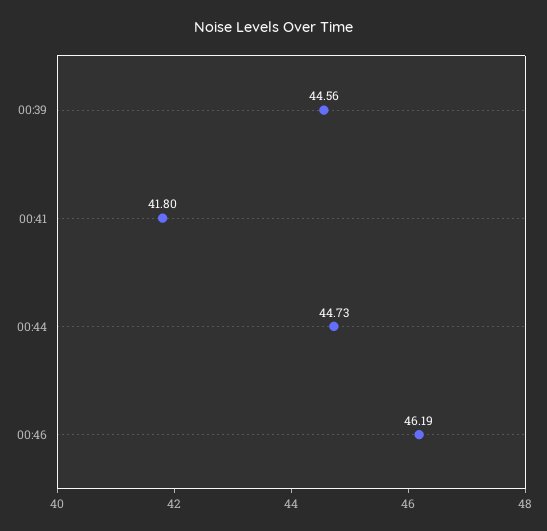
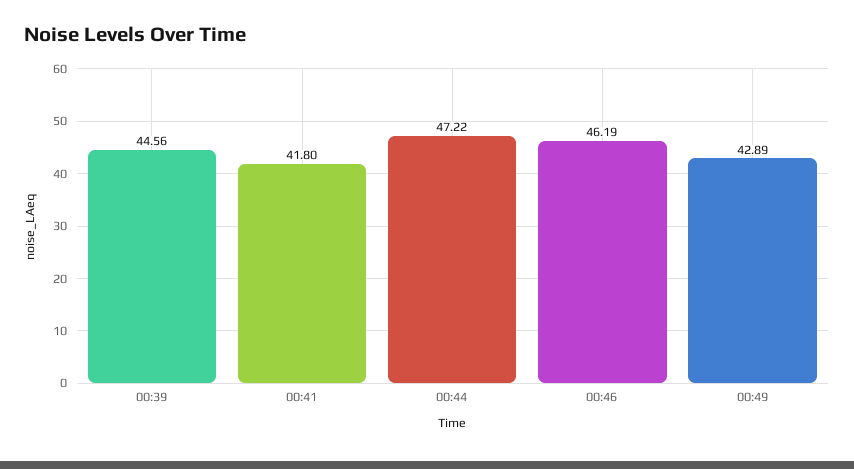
00:44: 44.73 -> 47.22
00:49: none -> 42.89

